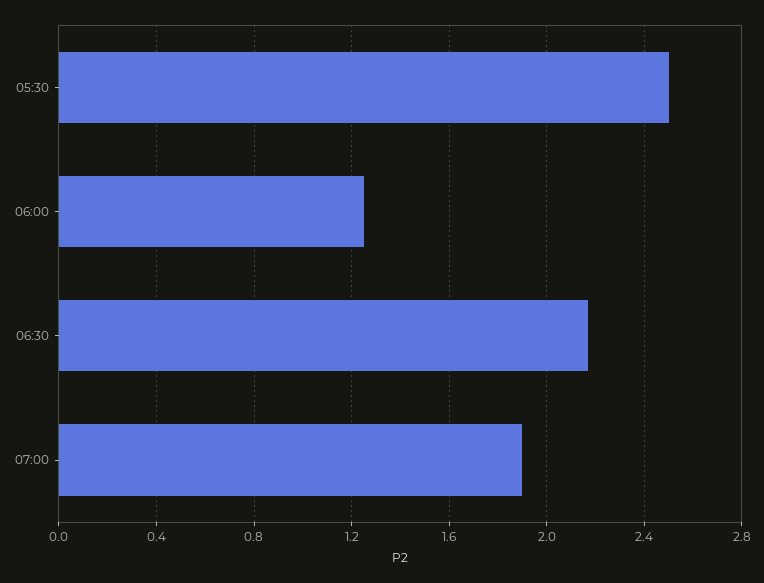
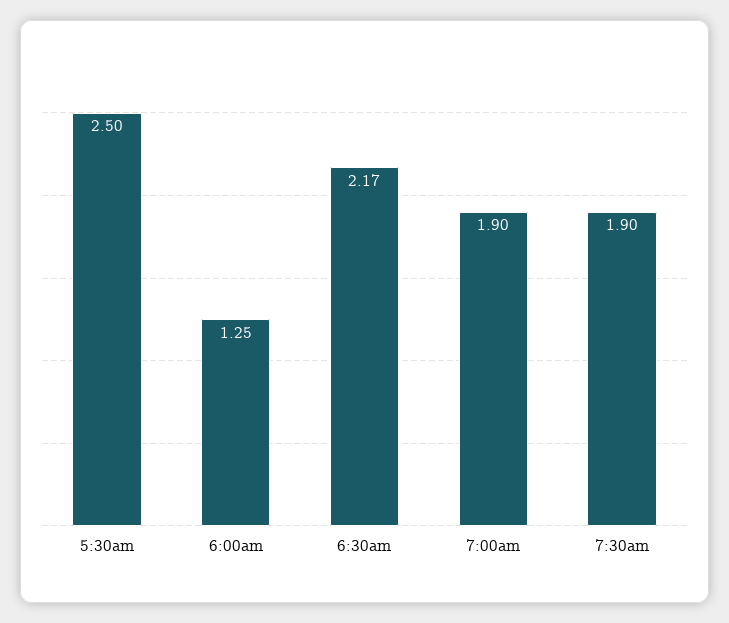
7:30am: none -> 1.9

